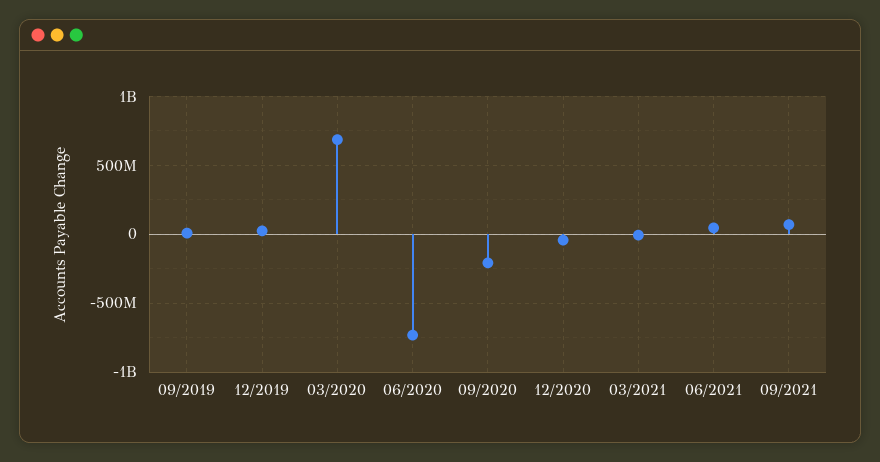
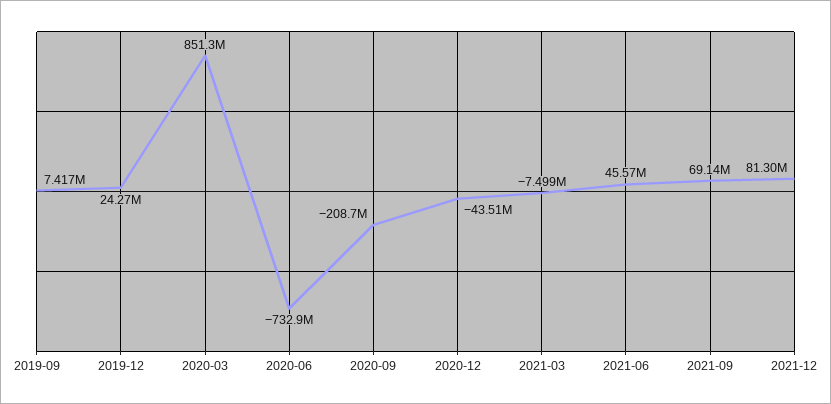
03/2020: 700000000 -> 851300000
2021-12: none -> 81300000

